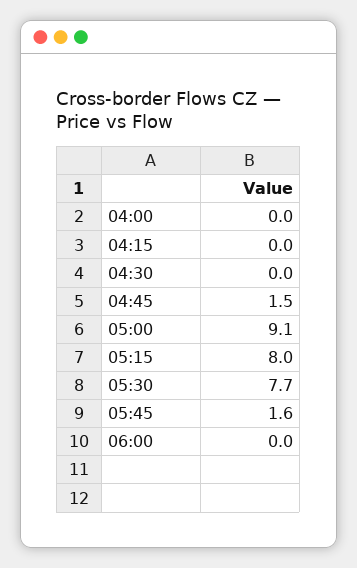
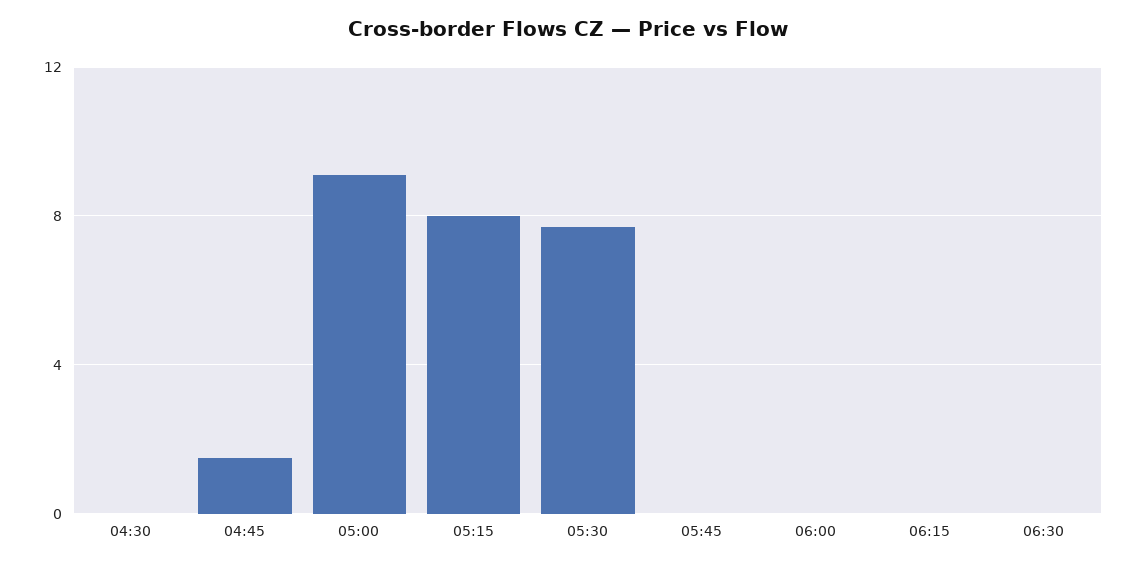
04:00: 0 -> none
04:15: 0 -> none
05:45: 1.6 -> 0
06:15: none -> 0
06:30: none -> 0

